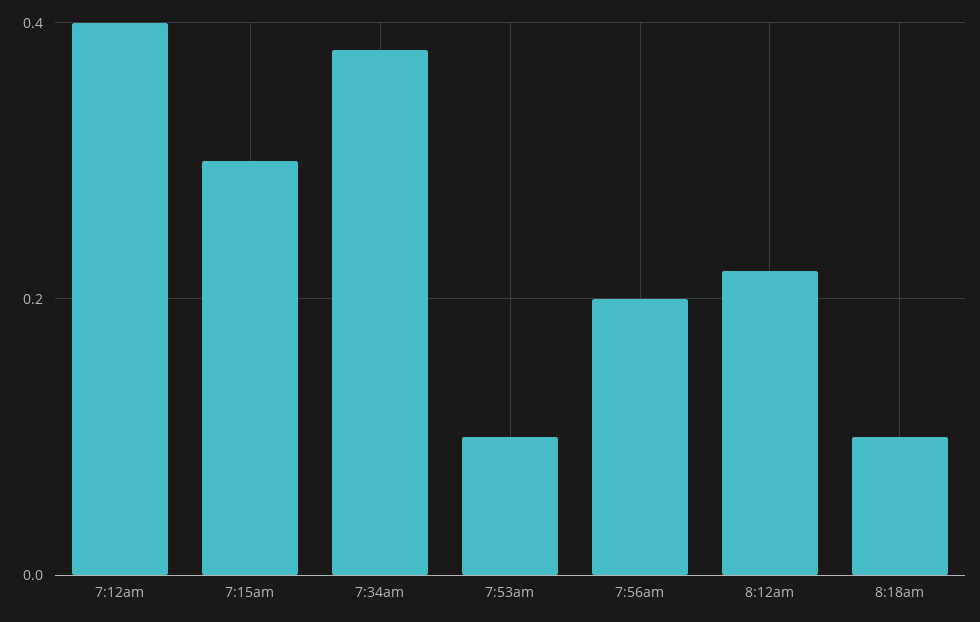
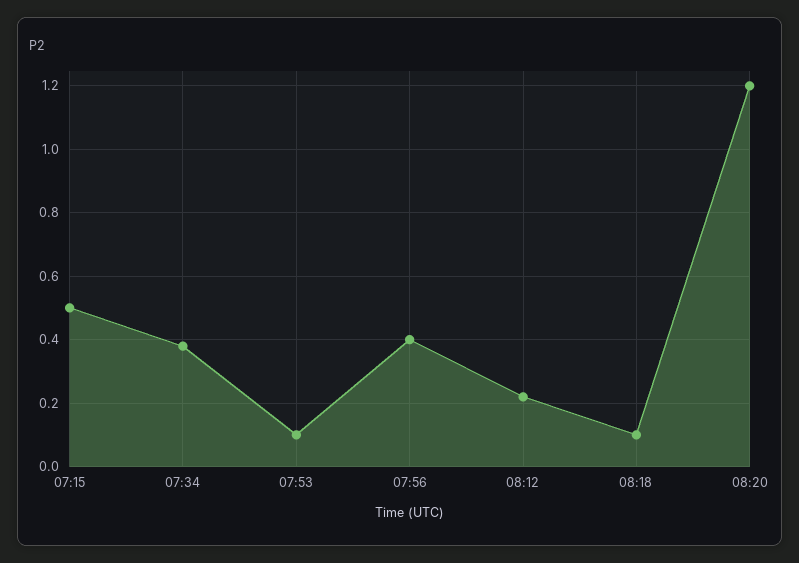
7:12am: 0.4 -> none
7:15am: 0.3 -> 0.5
7:56am: 0.2 -> 0.4
08:20: none -> 1.2

